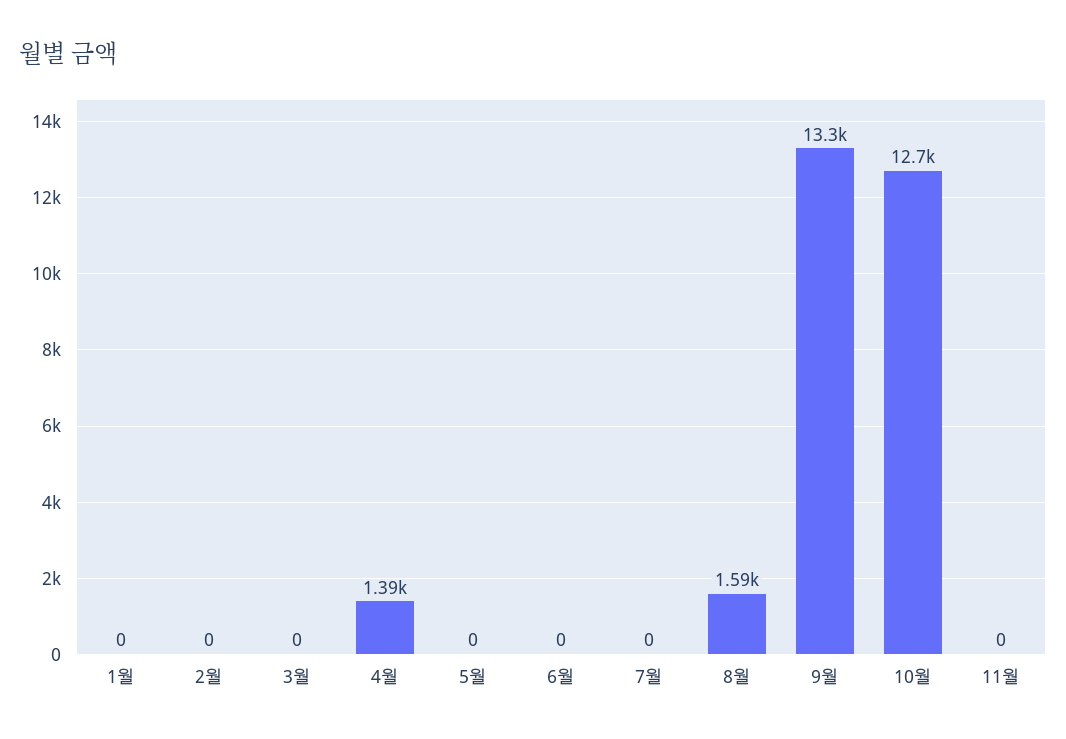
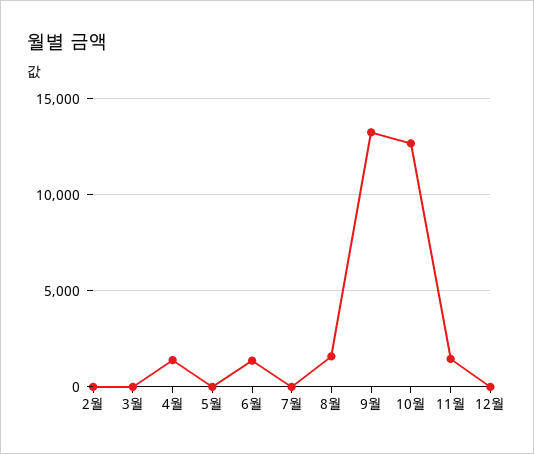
1월: 0 -> none
6월: 0 -> 1500
11월: 0 -> 1500
12월: none -> 0

